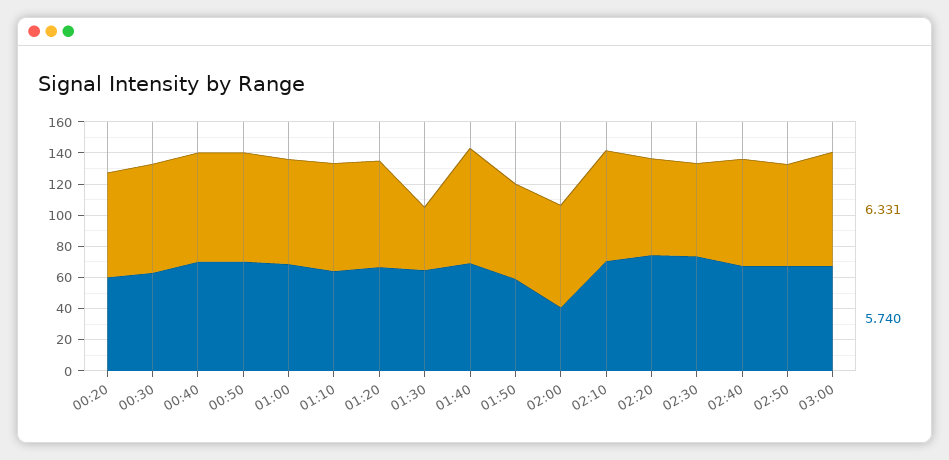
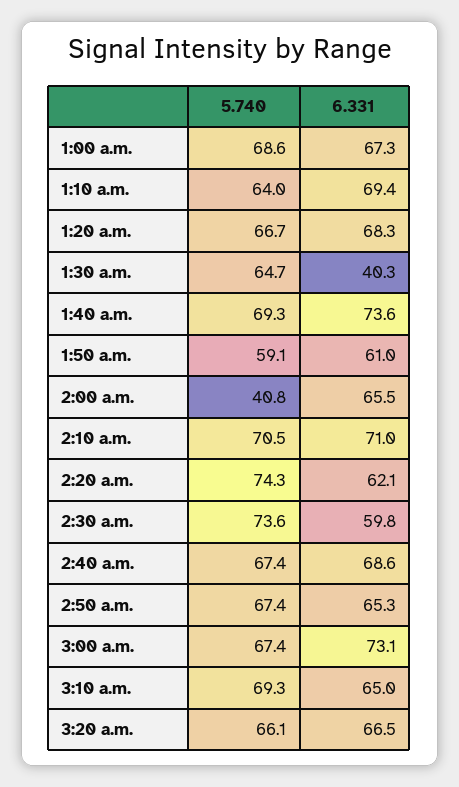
6.331, 00:20: 70 -> none
5.740, 00:20: 60 -> none
6.331, 00:30: 70 -> none
5.740, 00:30: 60 -> none
6.331, 00:40: 70 -> none
5.740, 00:40: 70 -> none
6.331, 00:50: 70 -> none
5.740, 00:50: 70 -> none
5.740, 3:10 a.m.: none -> 69.3
6.331, 3:10 a.m.: none -> 65
5.740, 3:20 a.m.: none -> 66.1
6.331, 3:20 a.m.: none -> 66.5

